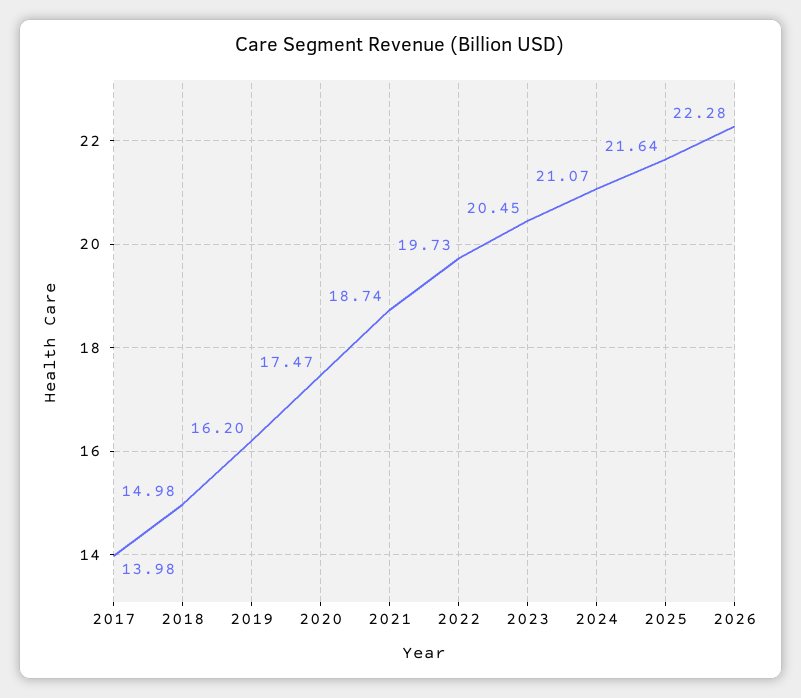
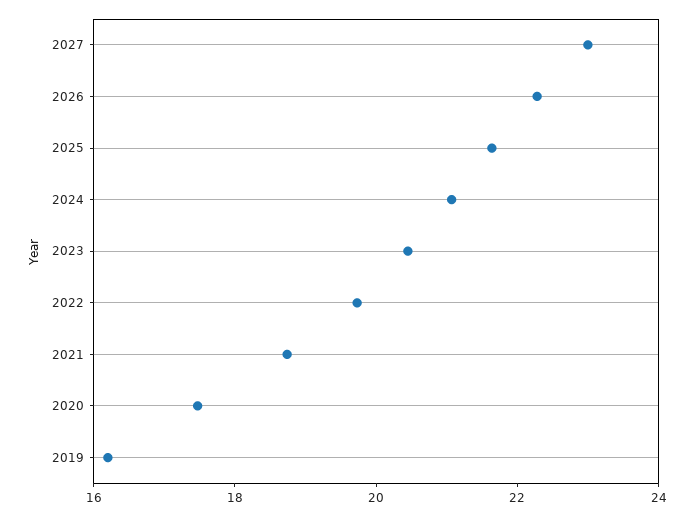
2017: 13.98 -> none
2018: 14.98 -> none
2027: none -> 23

